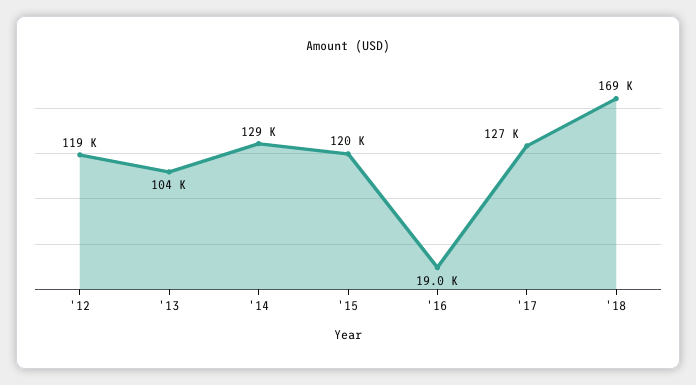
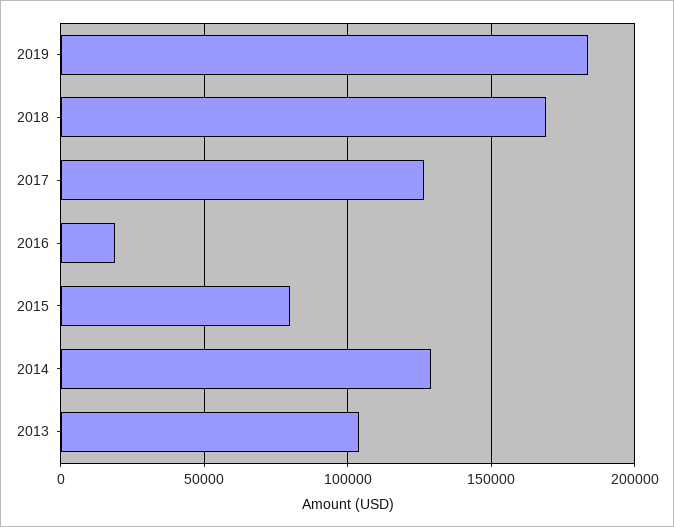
'12: 119000 -> none
'15: 120000 -> 80000
2019: none -> 185000

